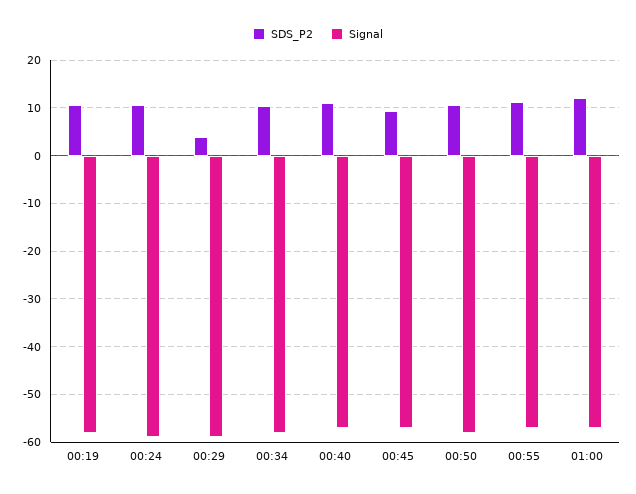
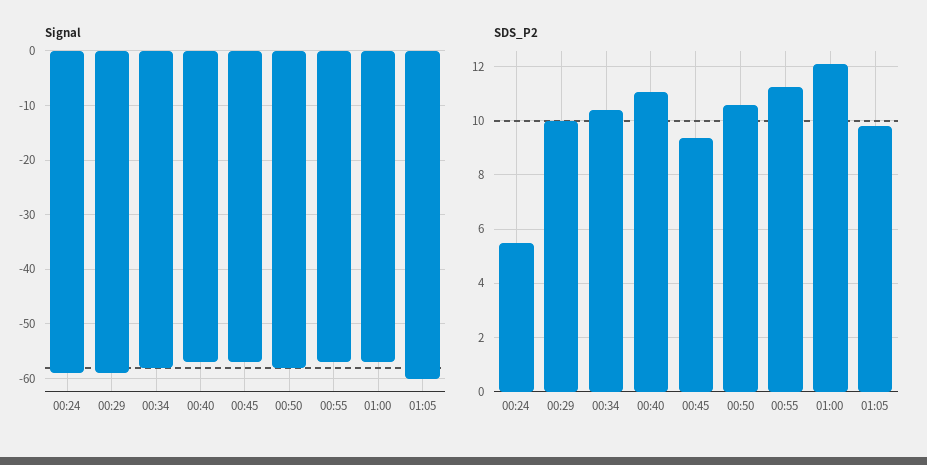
SDS_P2, 00:19: 10 -> none
Signal, 00:19: -58 -> none
SDS_P2, 00:24: 10 -> 5.5
SDS_P2, 00:29: 4 -> 10
Signal, 01:05: none -> -60
SDS_P2, 01:05: none -> 9.75

